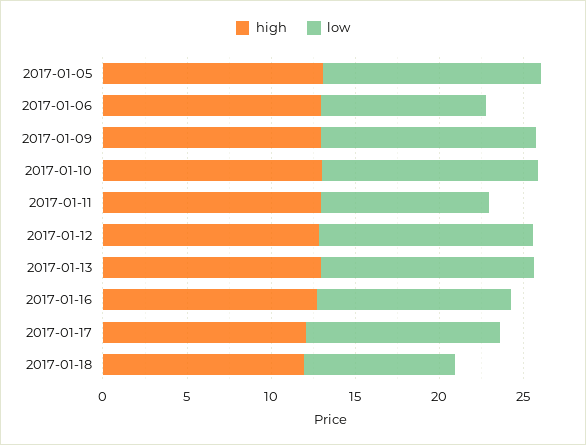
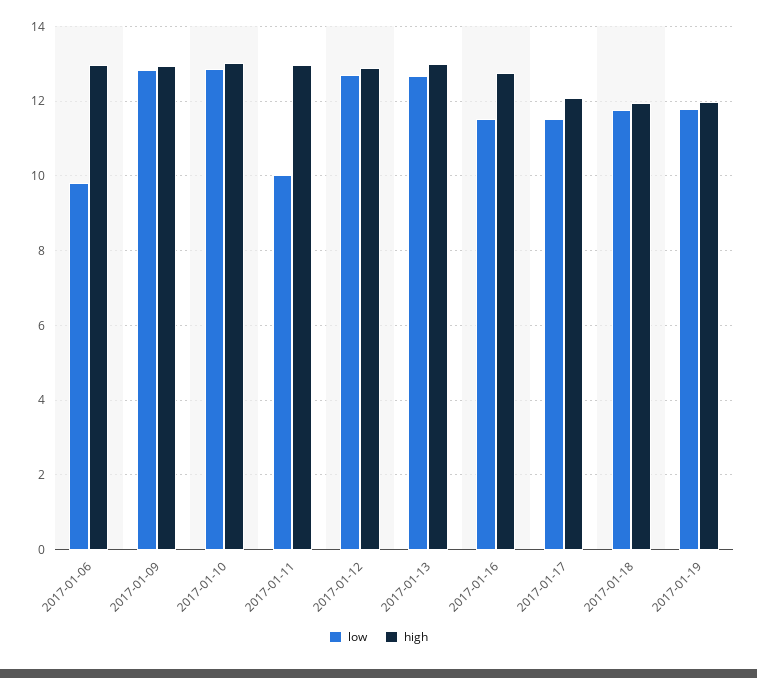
high, 2017-01-05: 13 -> none
low, 2017-01-05: 13 -> none
low, 2017-01-18: 9 -> 11.8
low, 2017-01-19: none -> 11.8
high, 2017-01-19: none -> 12

